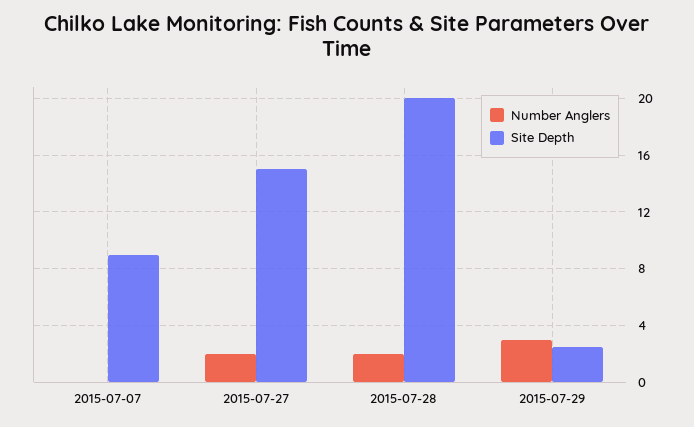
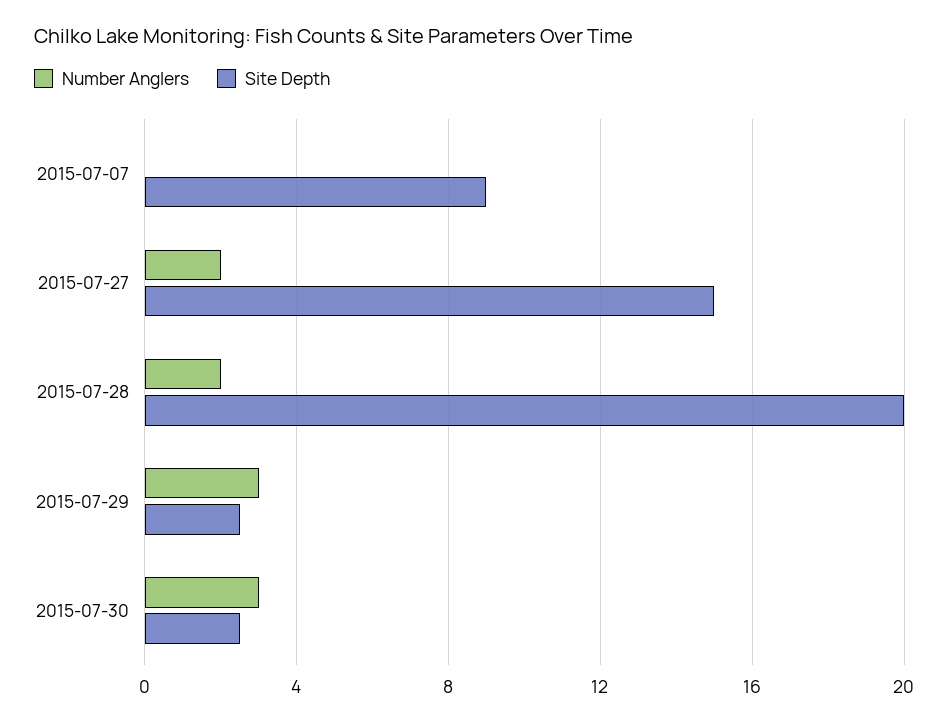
Number Anglers, 2015-07-30: none -> 3
Site Depth, 2015-07-30: none -> 2.5

